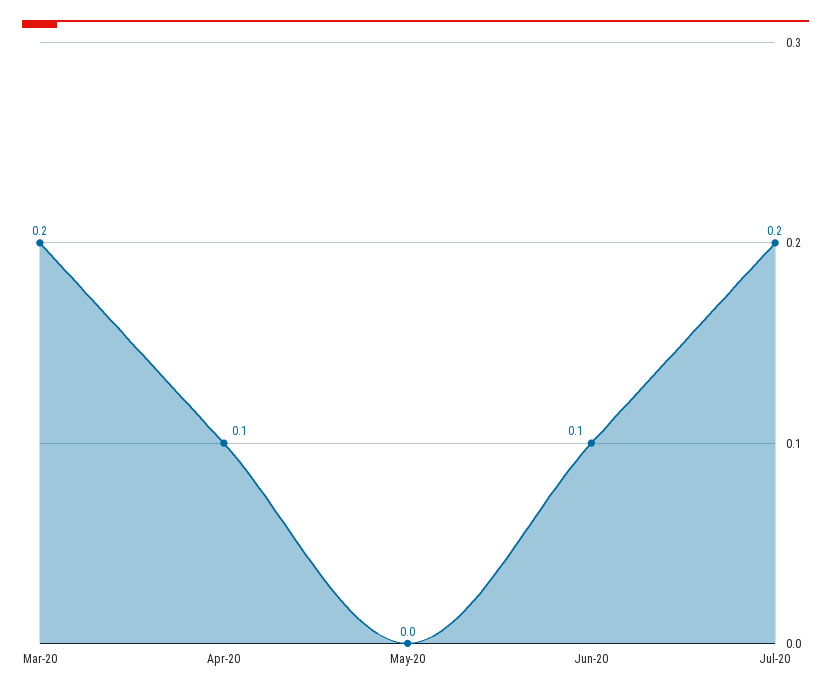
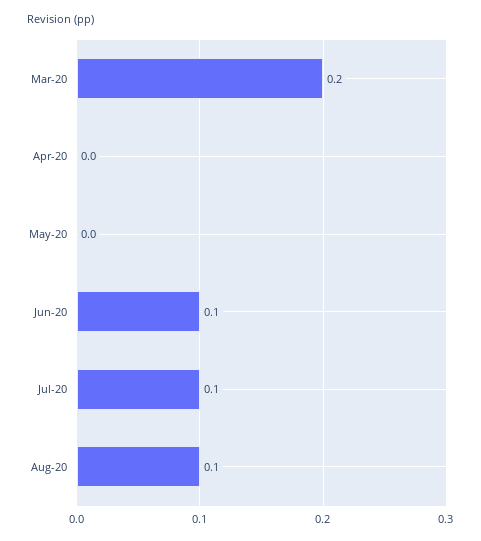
Apr-20: 0.1 -> 0
Jul-20: 0.2 -> 0.1
Aug-20: none -> 0.1

